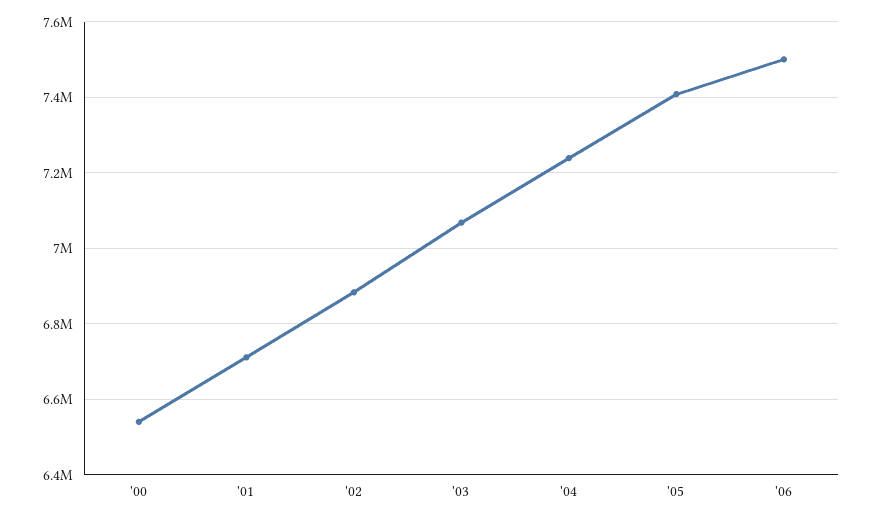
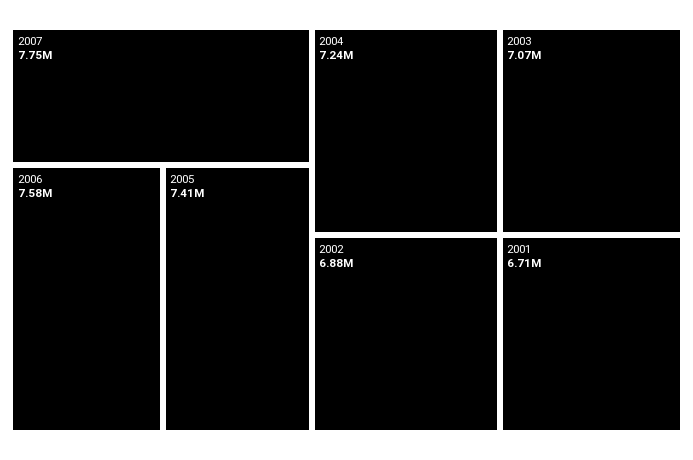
'00: 6540000 -> none
'06: 7500000 -> 7580000
2007: none -> 7750000

